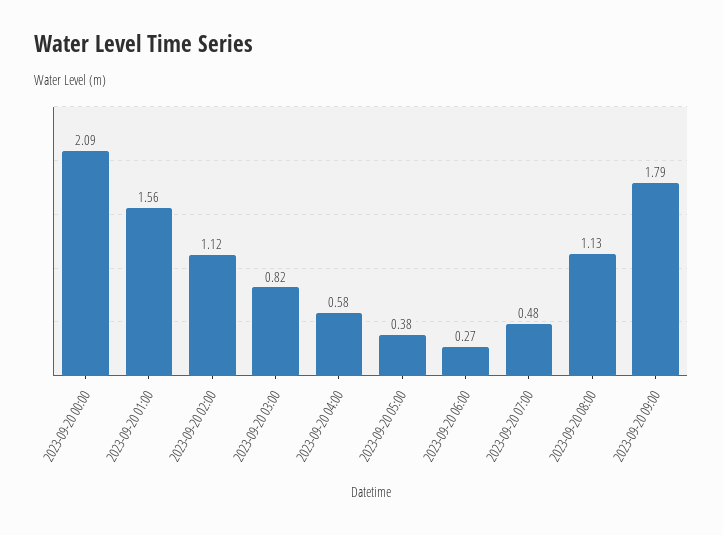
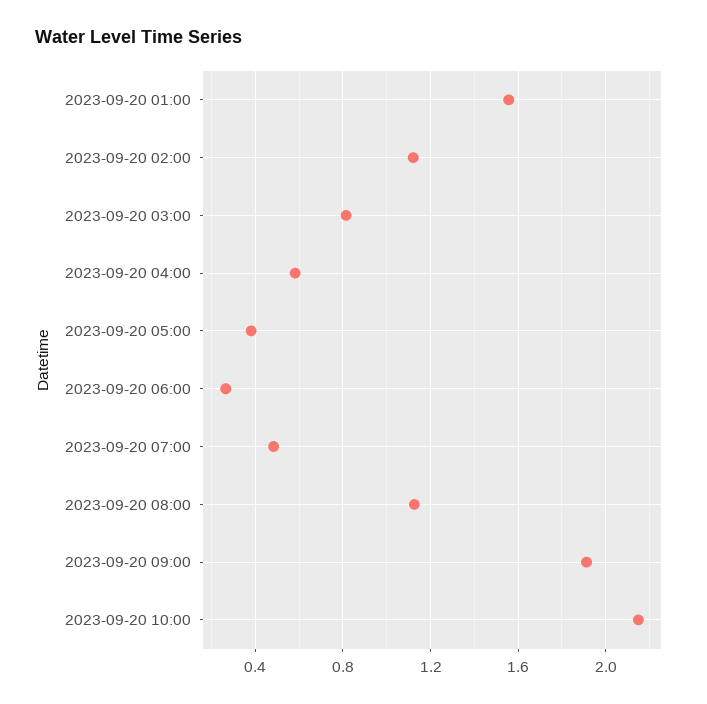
2023-09-20 00:00: 2.09 -> none
2023-09-20 09:00: 1.79 -> 1.9
2023-09-20 10:00: none -> 2.15

